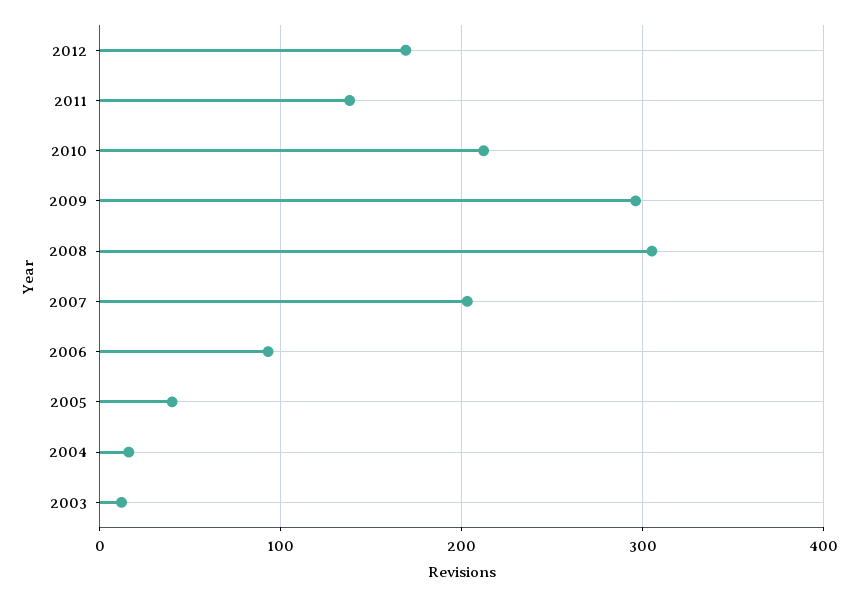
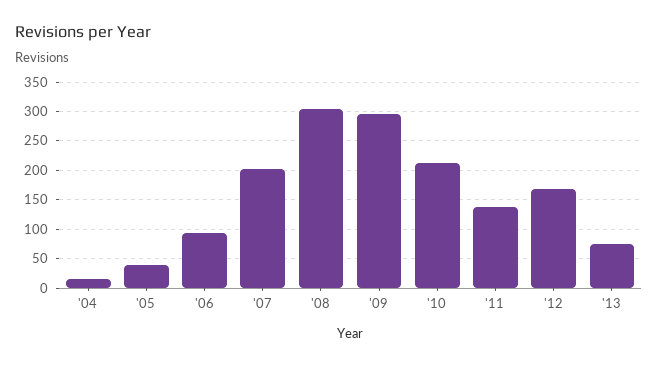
2003: 10 -> none
'13: none -> 75

